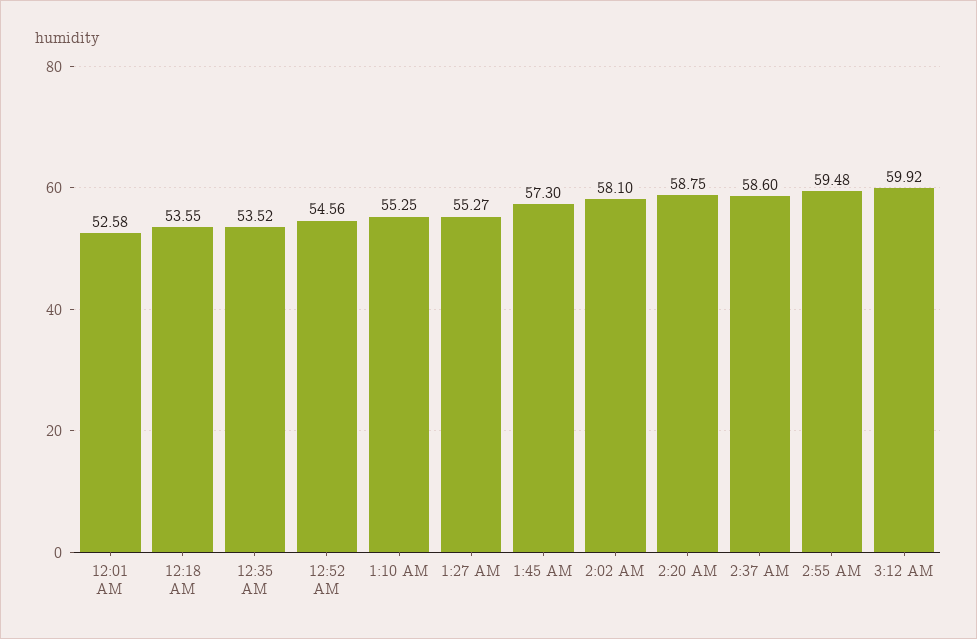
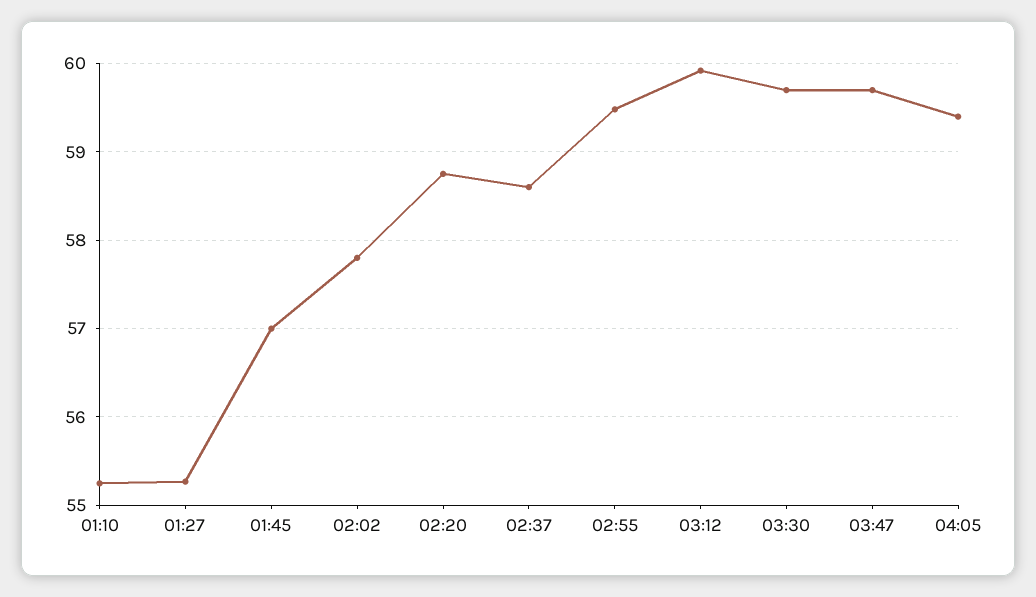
12:01 AM: 52.58 -> none
12:18 AM: 53.55 -> none
12:35 AM: 53.52 -> none
12:52 AM: 54.56 -> none
1:45 AM: 57.3 -> 57
2:02 AM: 58.1 -> 57.8
03:30: none -> 59.7
03:47: none -> 59.7
04:05: none -> 59.4

